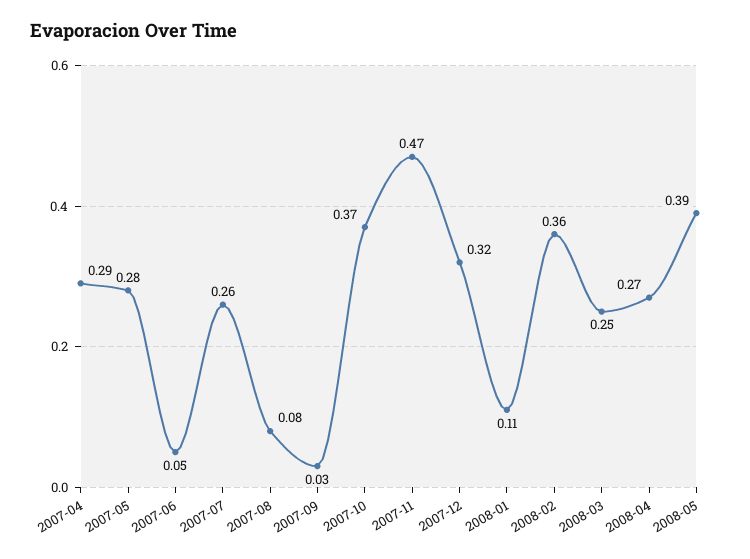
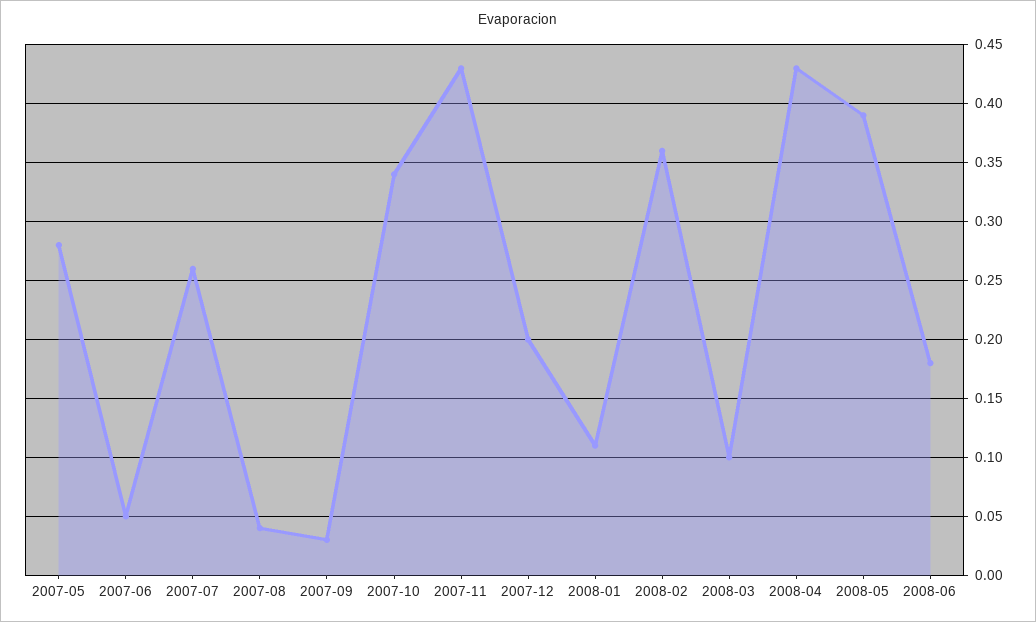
2007-04: 0.29 -> none
2007-08: 0.08 -> 0.04
2007-10: 0.37 -> 0.34
2007-11: 0.47 -> 0.43
2007-12: 0.32 -> 0.2
2008-03: 0.25 -> 0.1
2008-04: 0.27 -> 0.43
2008-06: none -> 0.18

